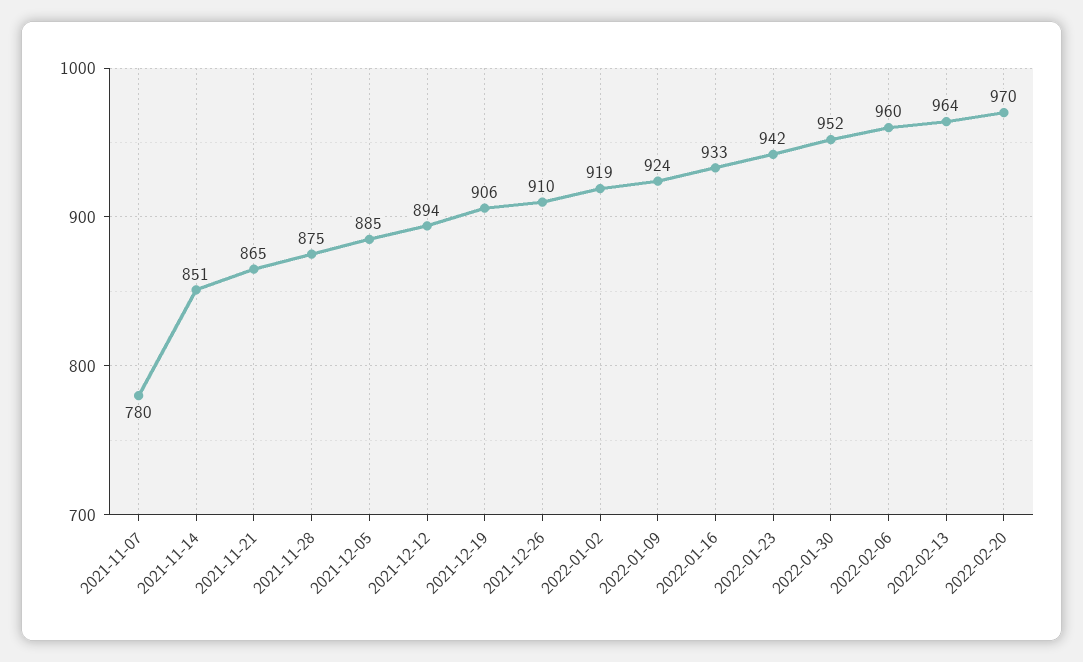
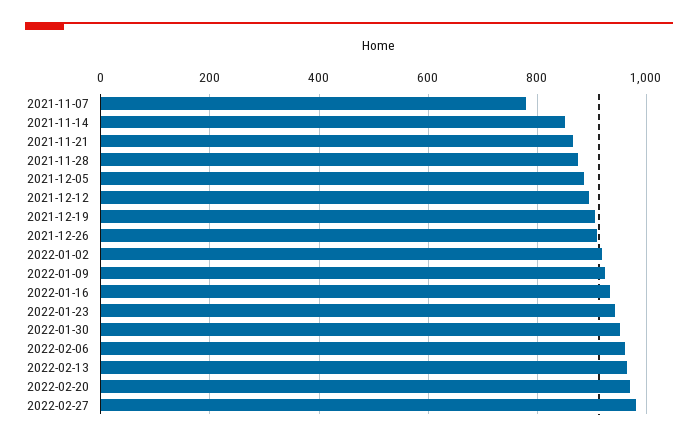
2022-02-27: none -> 980

